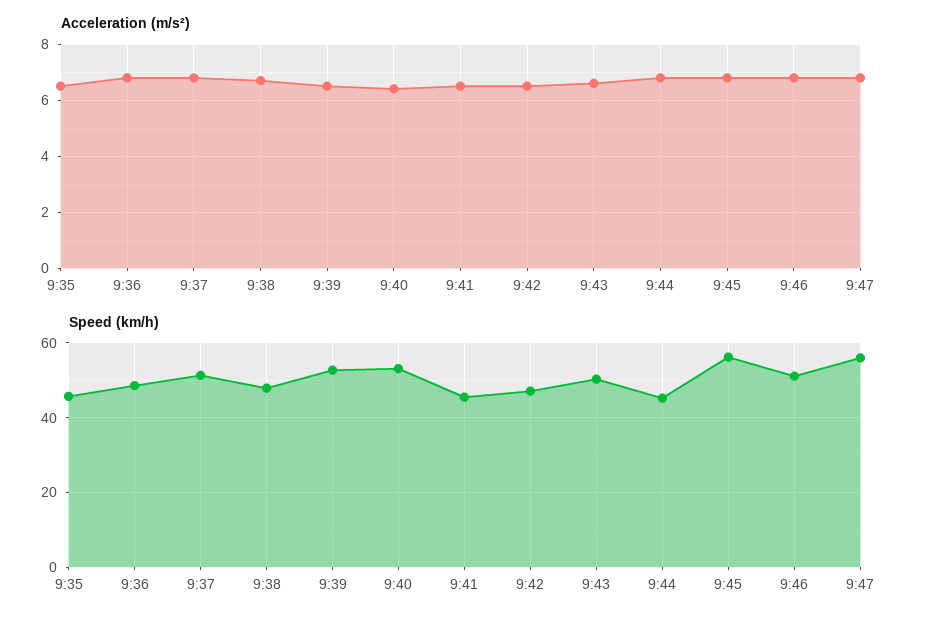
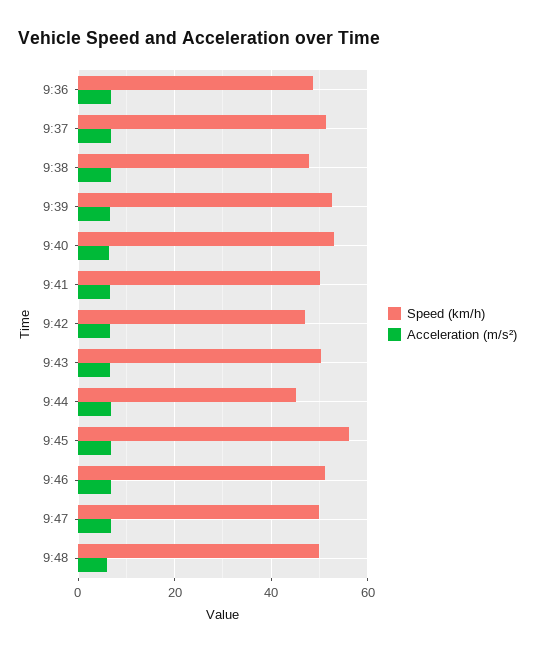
Acceleration (m/s²), 9:35: 6.5 -> none
Speed (km/h), 9:35: 46 -> none
Speed (km/h), 9:41: 46 -> 50
Speed (km/h), 9:47: 56 -> 50
Speed (km/h), 9:48: none -> 50
Acceleration (m/s²), 9:48: none -> 6

